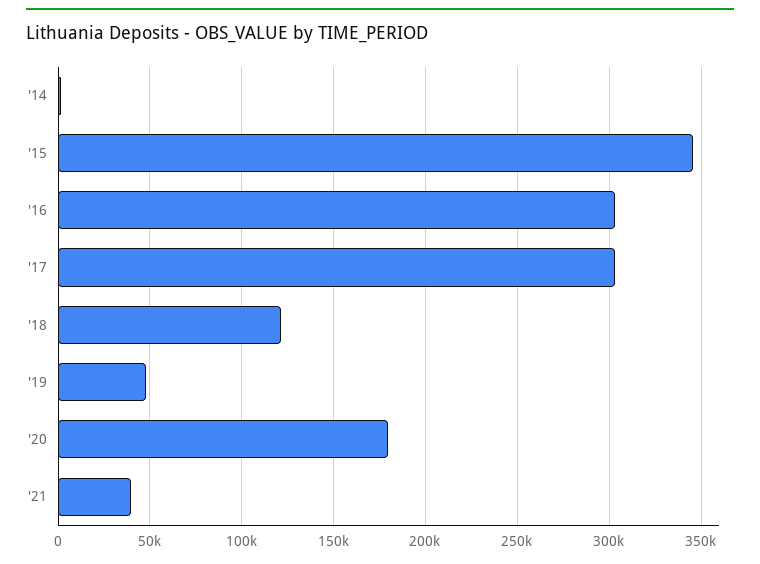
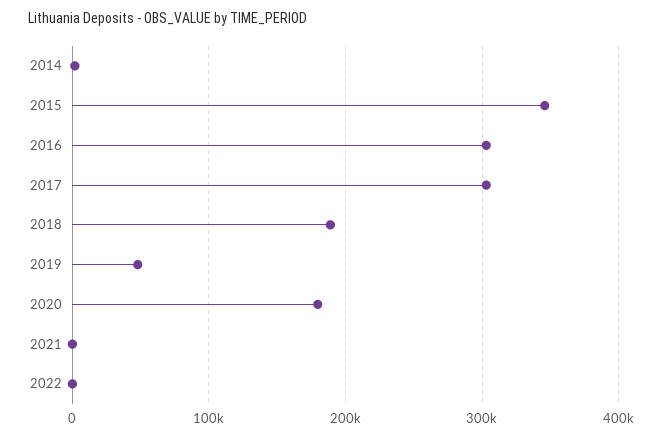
'18: 120000 -> 190000
'21: 40000 -> 0
2022: none -> 0

